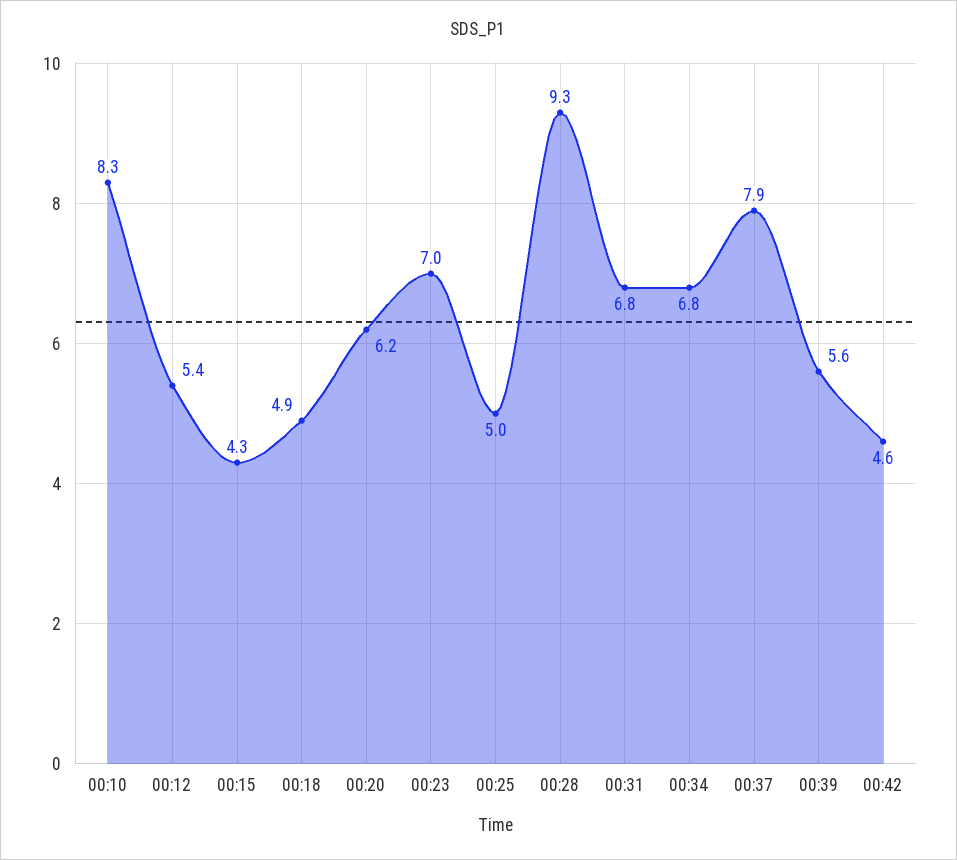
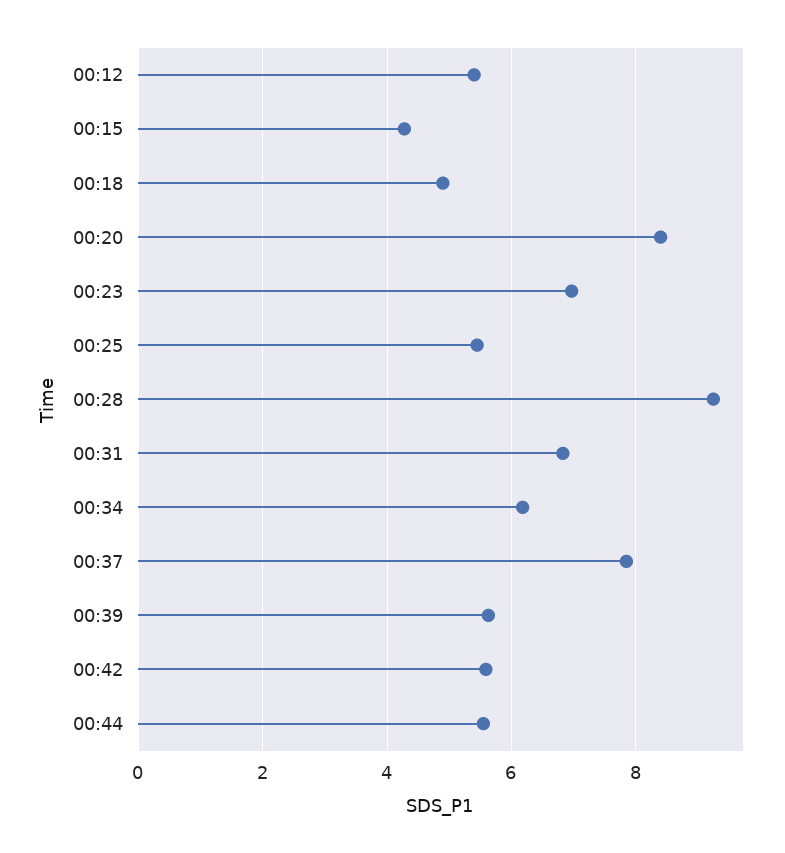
00:10: 8.3 -> none
00:20: 6.2 -> 8.4
00:25: 5 -> 5.4
00:34: 6.8 -> 6.2
00:42: 4.6 -> 5.6
00:44: none -> 5.6

